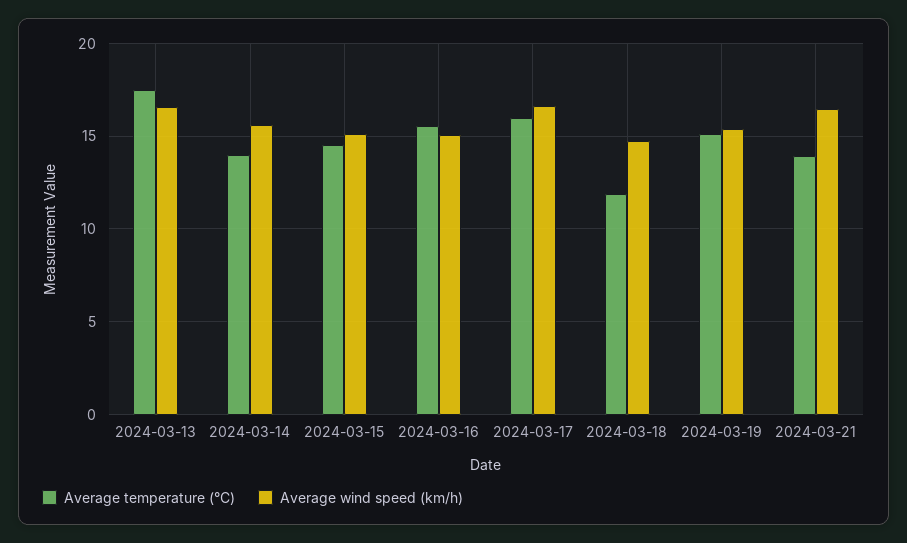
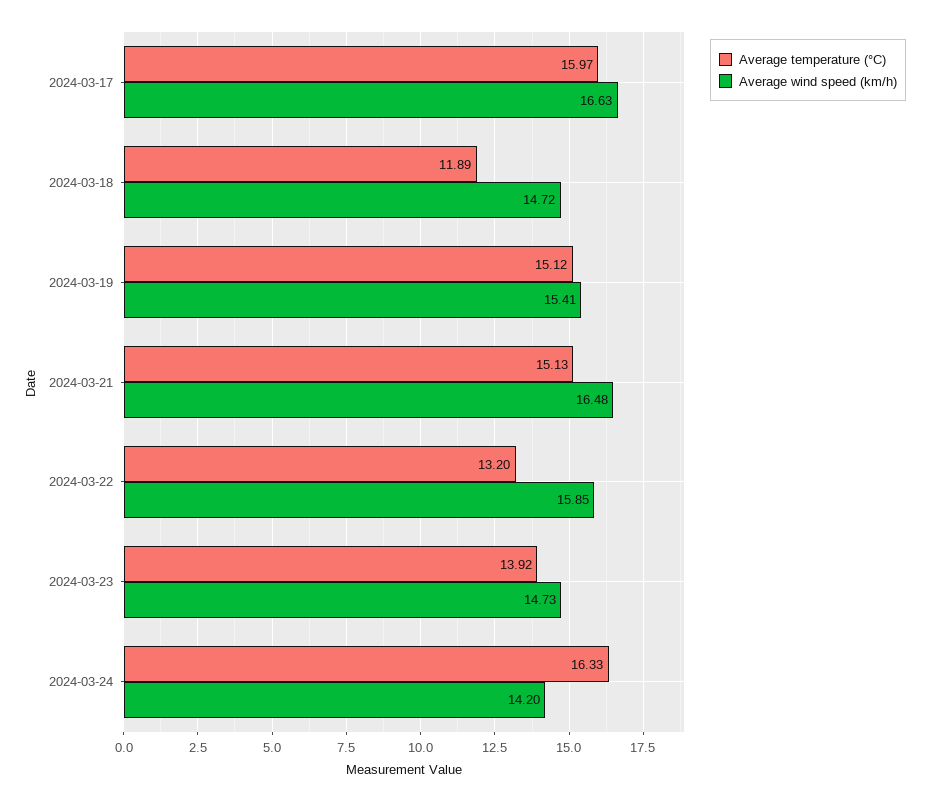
Average temperature (°C), 2024-03-13: 17.5 -> none
Average wind speed (km/h), 2024-03-13: 16.5 -> none
Average temperature (°C), 2024-03-14: 14 -> none
Average wind speed (km/h), 2024-03-14: 15.5 -> none
Average temperature (°C), 2024-03-15: 14.5 -> none
Average wind speed (km/h), 2024-03-15: 15 -> none
Average temperature (°C), 2024-03-16: 15.5 -> none
Average wind speed (km/h), 2024-03-16: 15 -> none
Average temperature (°C), 2024-03-21: 14 -> 15.13
Average temperature (°C), 2024-03-22: none -> 13.2
Average wind speed (km/h), 2024-03-22: none -> 15.85
Average temperature (°C), 2024-03-23: none -> 13.92
Average wind speed (km/h), 2024-03-23: none -> 14.73
Average temperature (°C), 2024-03-24: none -> 16.33
Average wind speed (km/h), 2024-03-24: none -> 14.2

